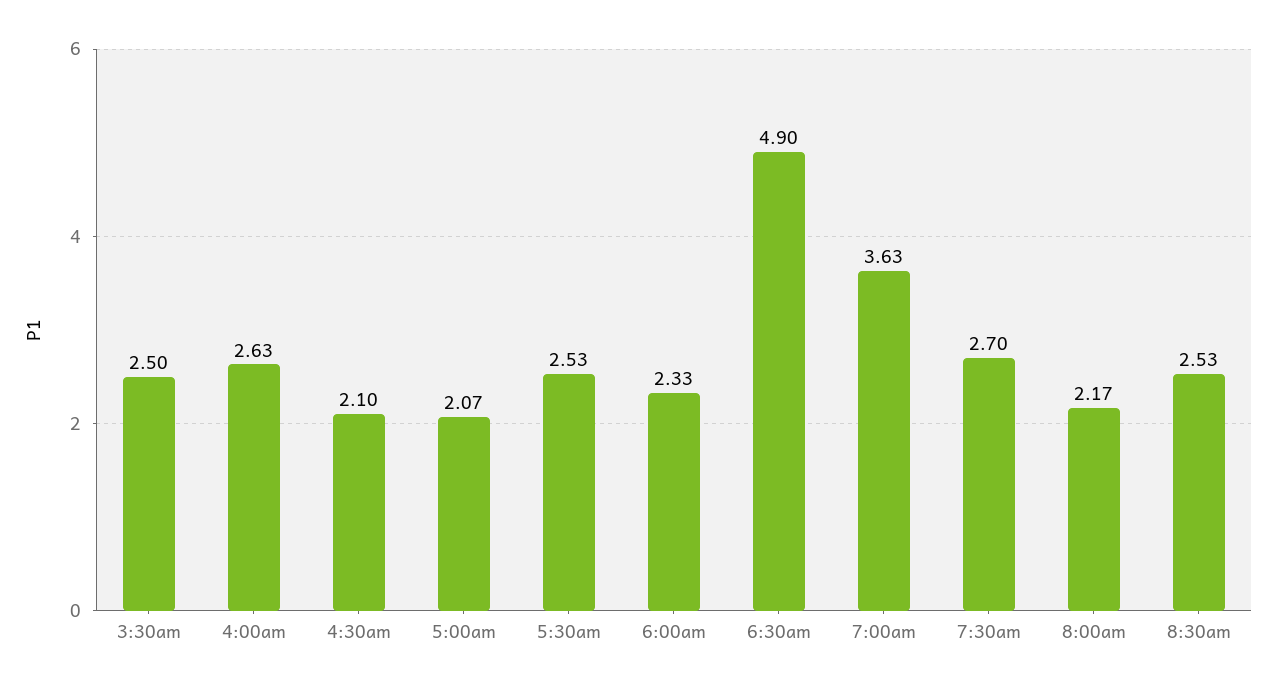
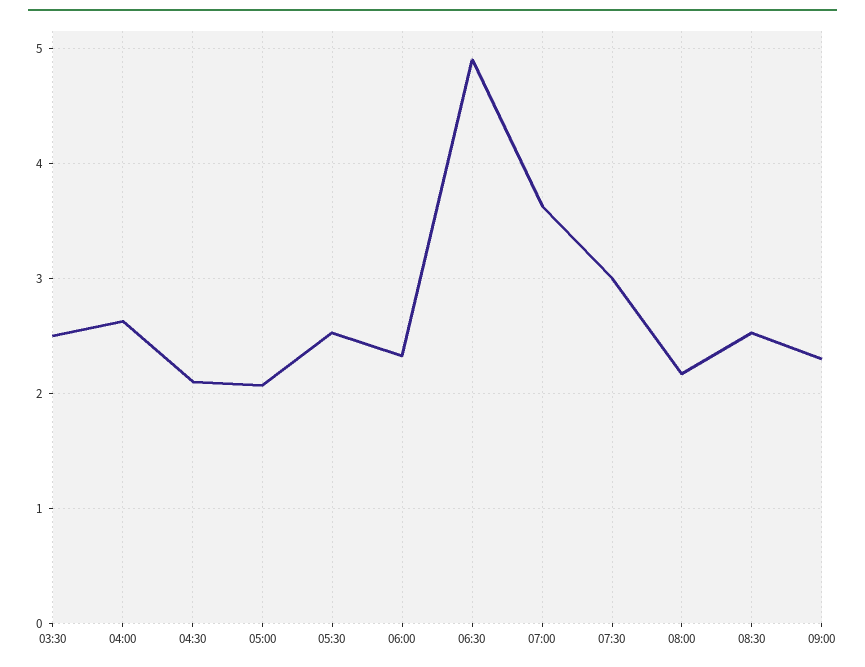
7:30am: 2.7 -> 3
09:00: none -> 2.3

